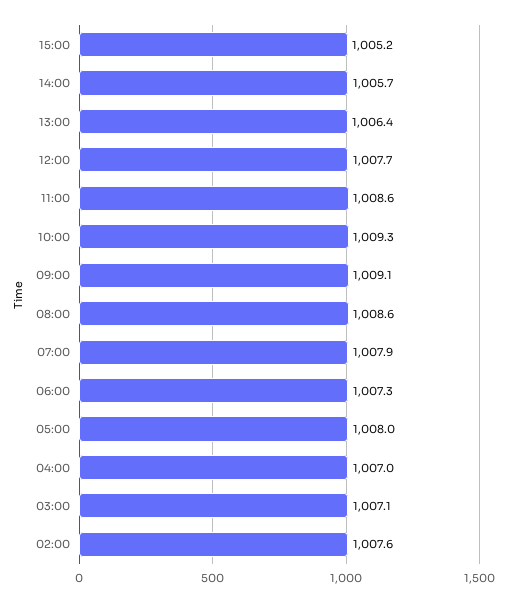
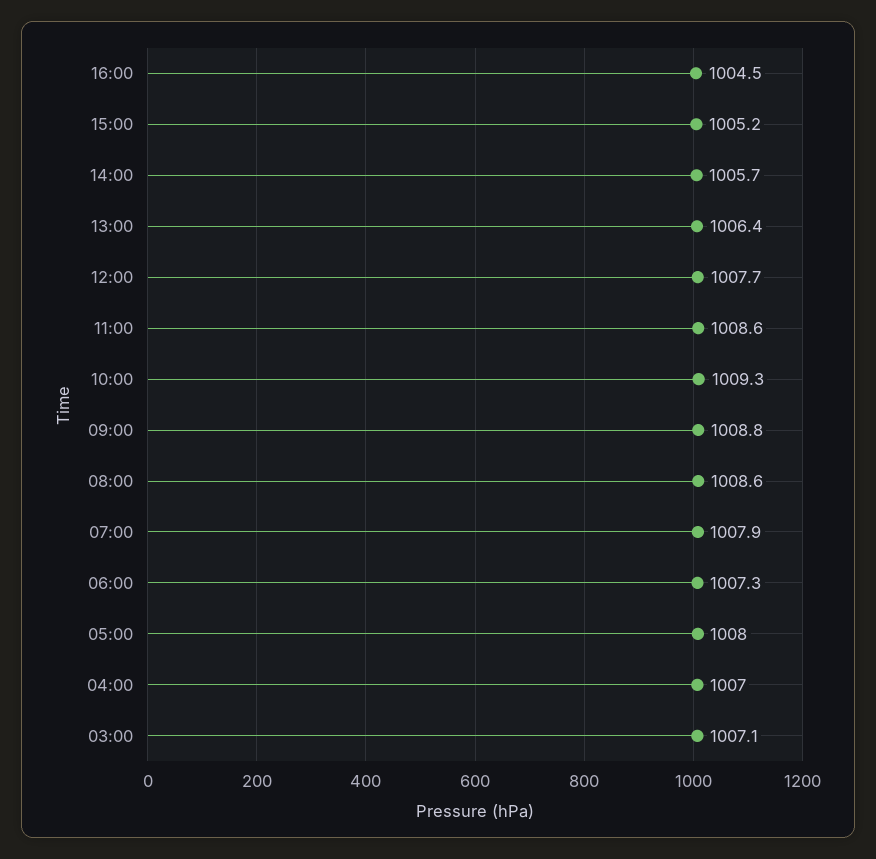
09:00: 1009.1 -> 1008.8
02:00: 1007.6 -> none
16:00: none -> 1004.5

